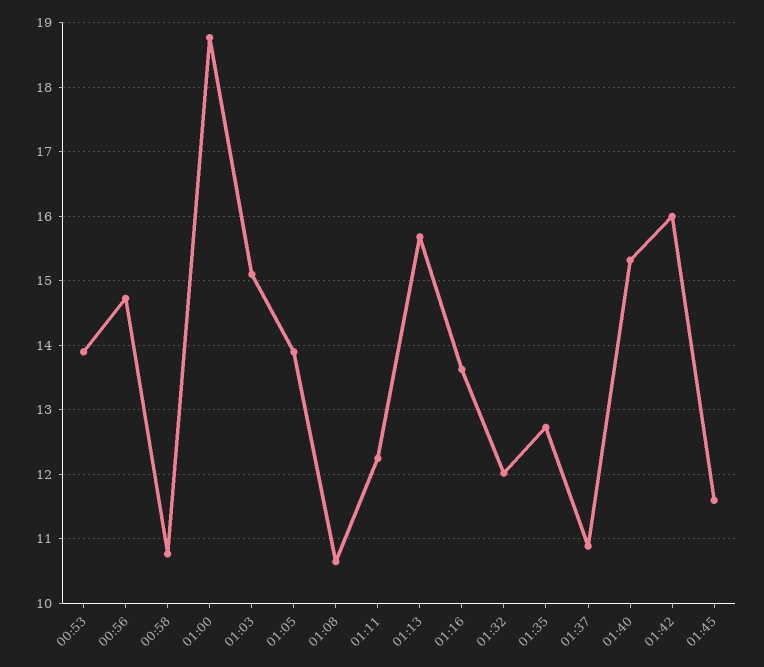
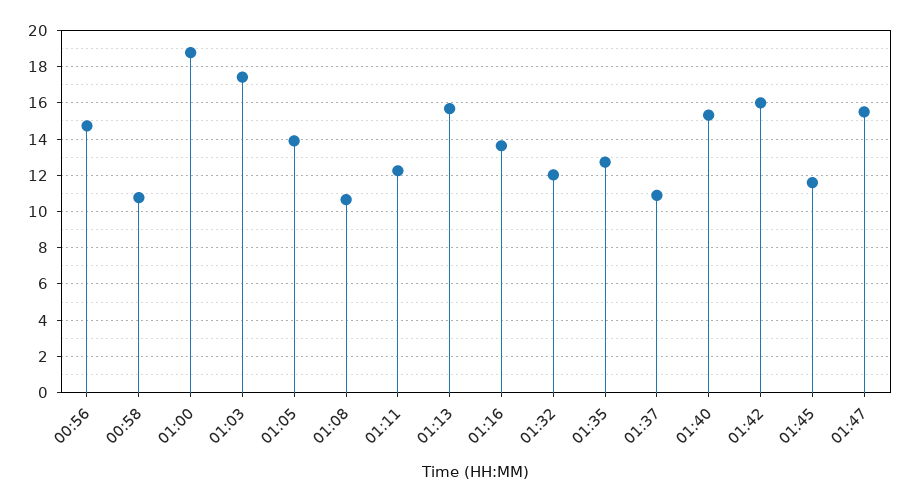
00:53: 13.9 -> none
01:03: 15.1 -> 17.5
01:47: none -> 15.5

